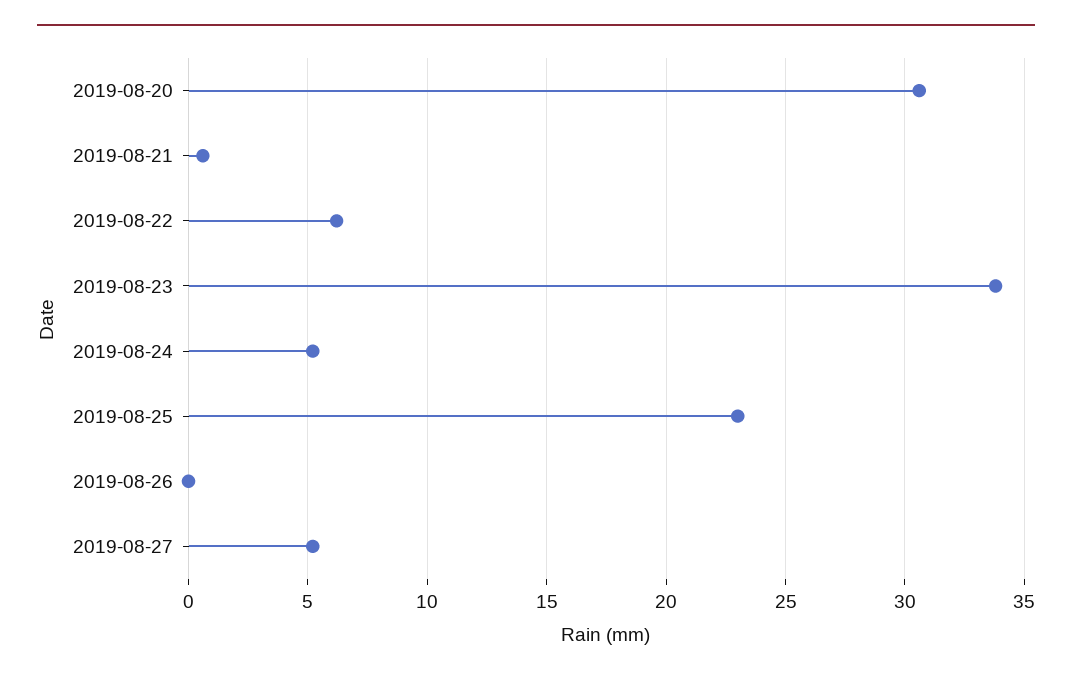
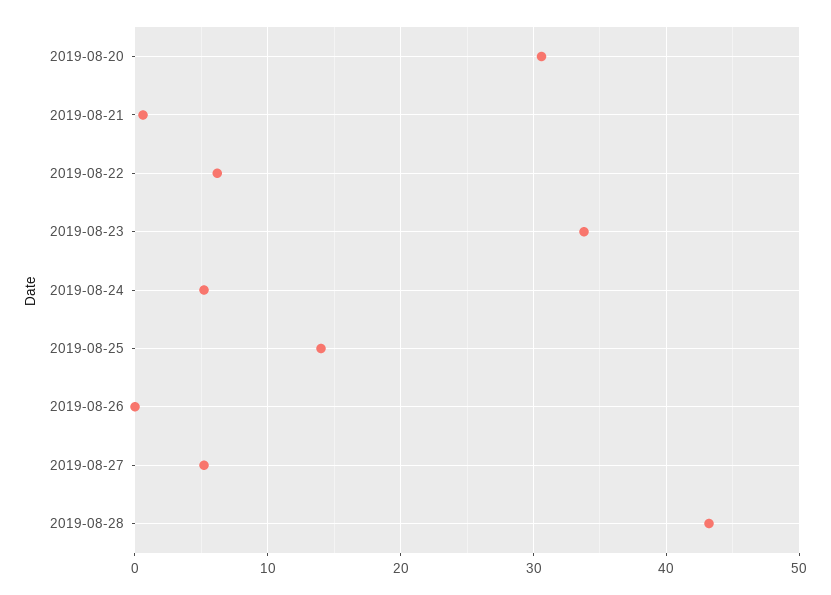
2019-08-25: 23 -> 14
2019-08-28: none -> 43

